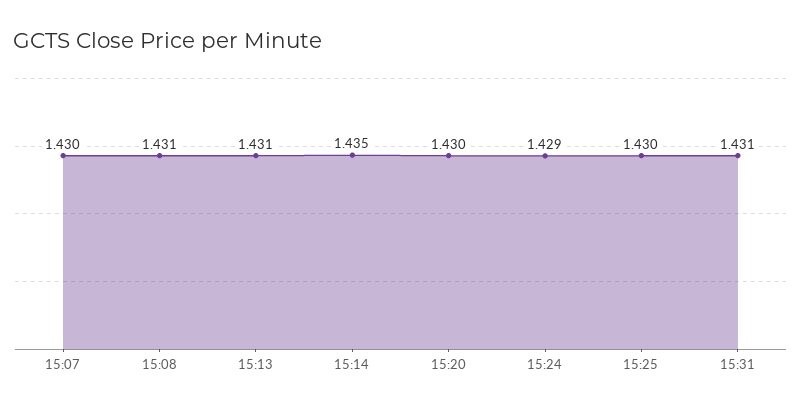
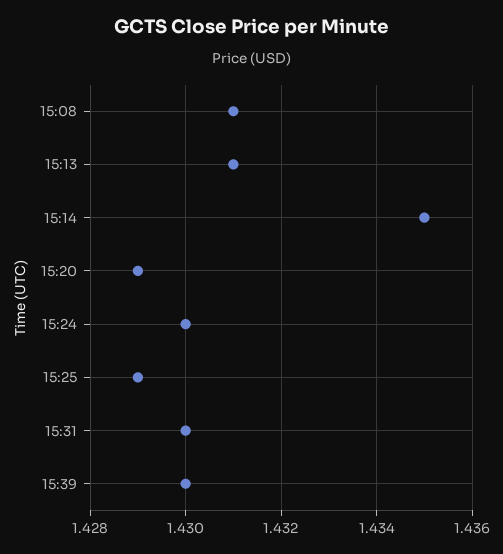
15:07: 1.43 -> none
15:20: 1.43 -> 1.429
15:24: 1.429 -> 1.43
15:25: 1.43 -> 1.429
15:31: 1.431 -> 1.43
15:39: none -> 1.43

